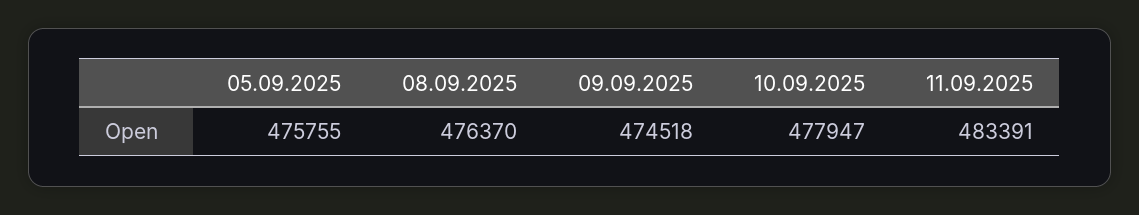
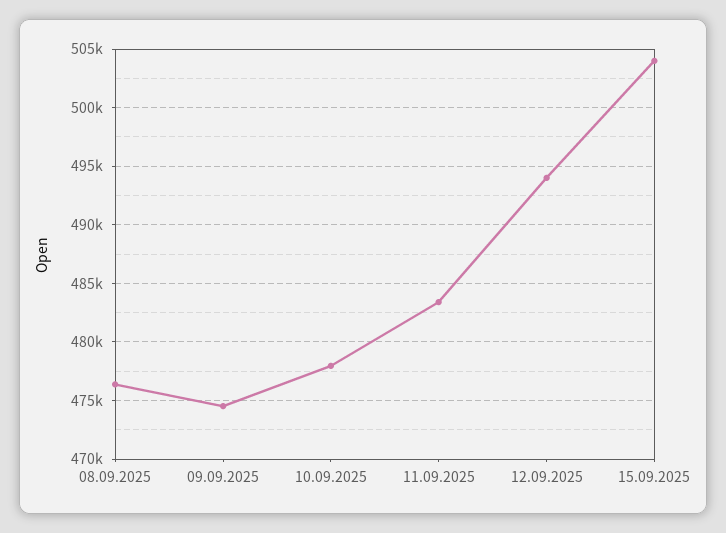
05.09.2025: 475755 -> none
12.09.2025: none -> 494000
15.09.2025: none -> 504000

